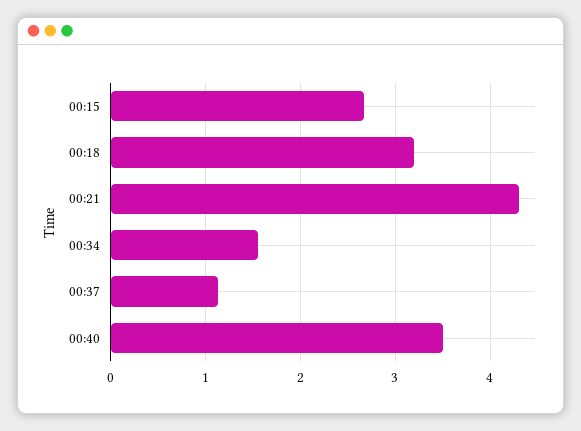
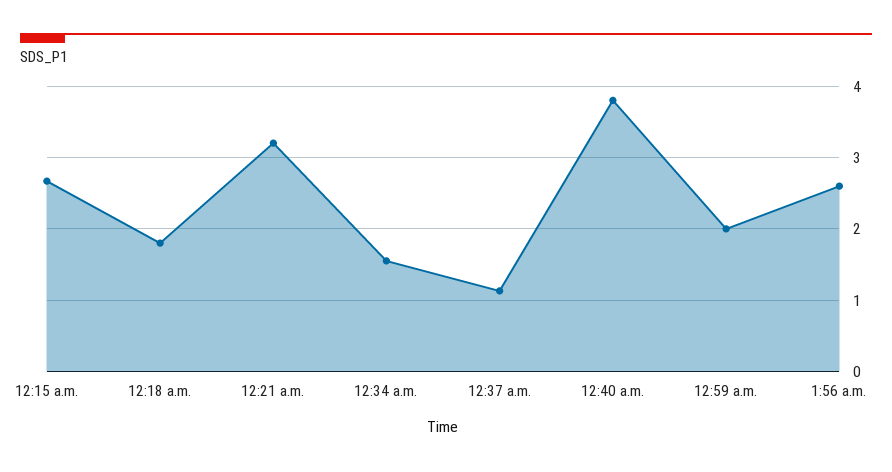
00:18: 3.2 -> 1.8
00:21: 4.3 -> 3.2
00:40: 3.5 -> 3.8
12:59 a.m.: none -> 2
1:56 a.m.: none -> 2.6

